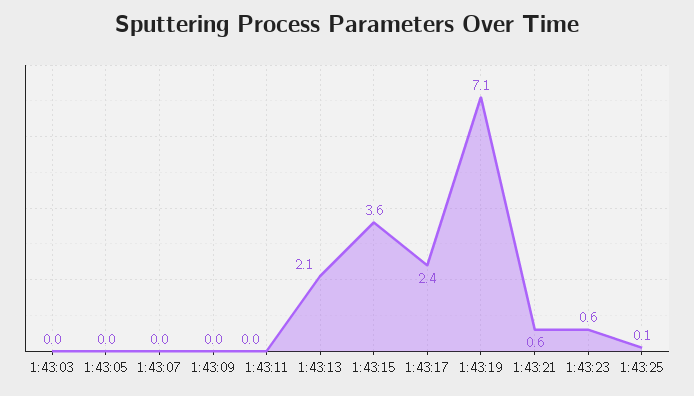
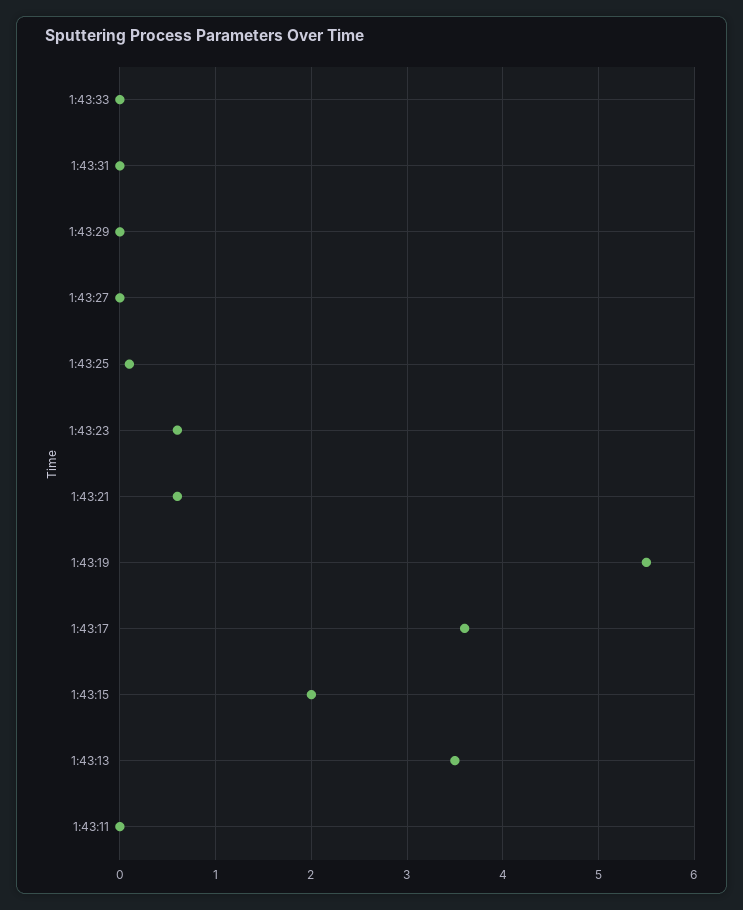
1:43:03: 0 -> none
1:43:05: 0 -> none
1:43:07: 0 -> none
1:43:09: 0 -> none
1:43:13: 2.1 -> 3.5
1:43:15: 3.6 -> 2
1:43:17: 2.4 -> 3.6
1:43:19: 7.1 -> 5.5
1:43:33: none -> 0
1:43:31: none -> 0
1:43:29: none -> 0
1:43:27: none -> 0

